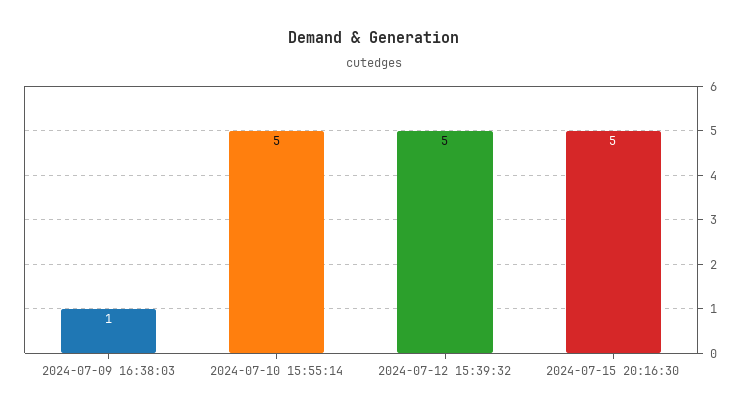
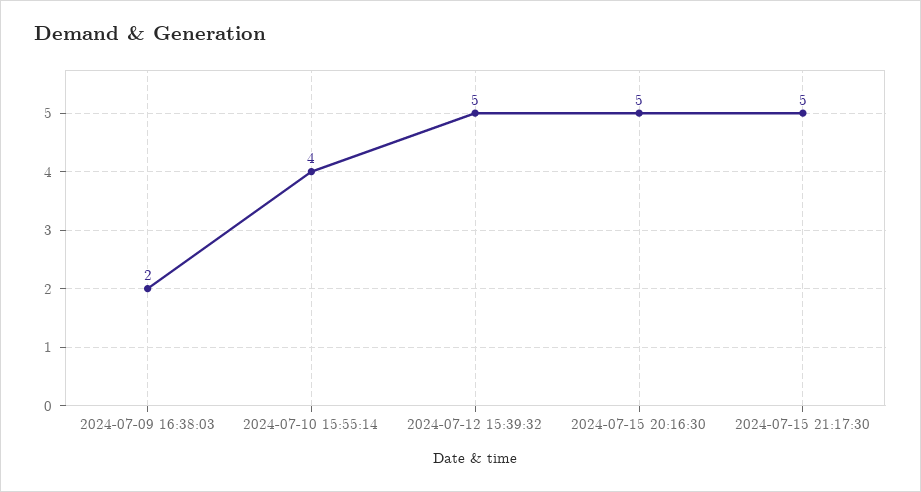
2024-07-09 16:38:03: 1 -> 2
2024-07-10 15:55:14: 5 -> 4
2024-07-15 21:17:30: none -> 5

